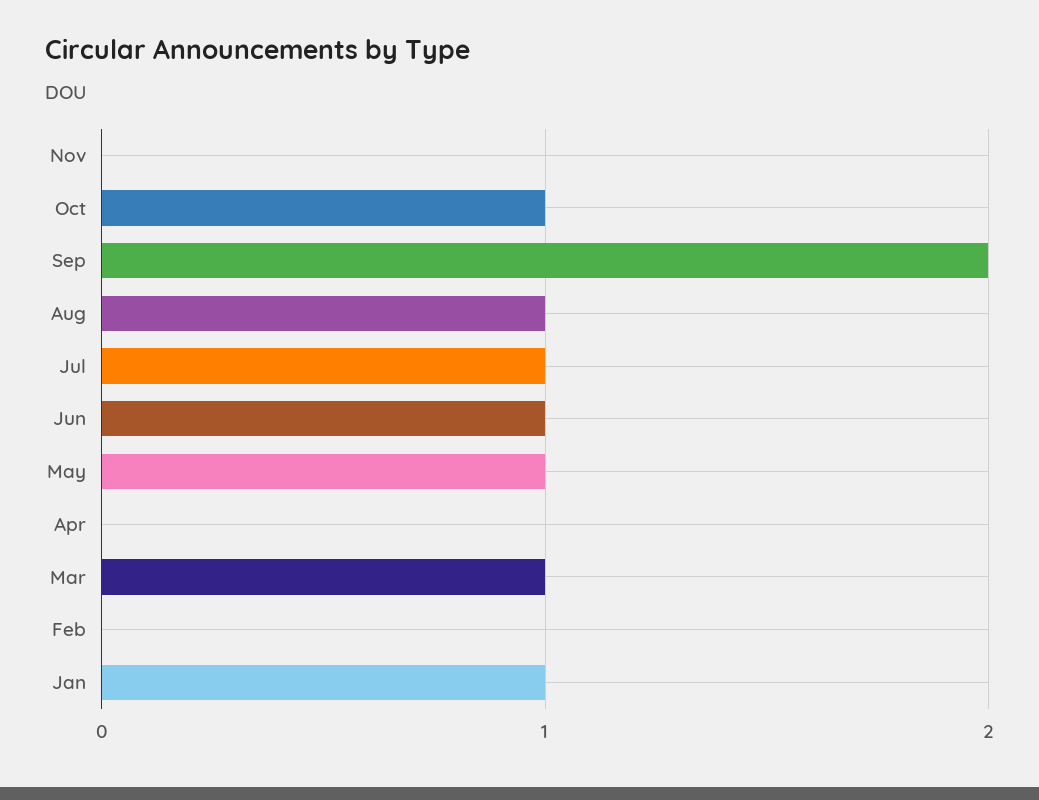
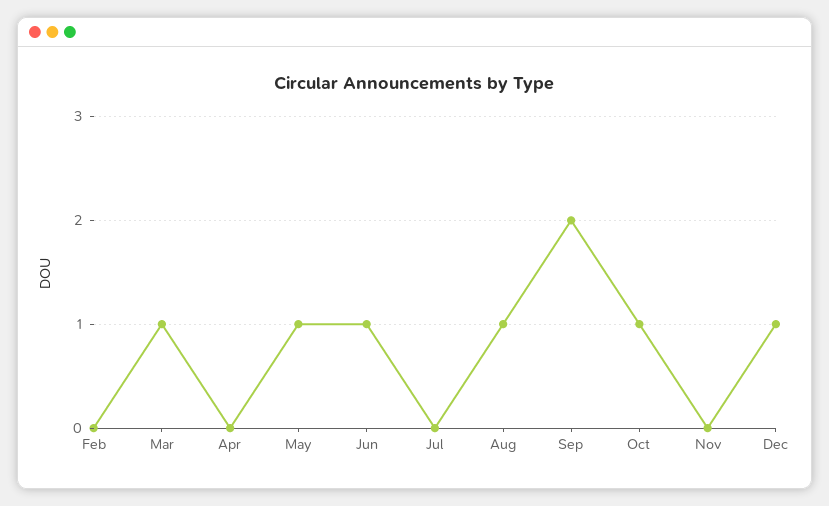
Jul: 1 -> 0
Jan: 1 -> none
Dec: none -> 1

